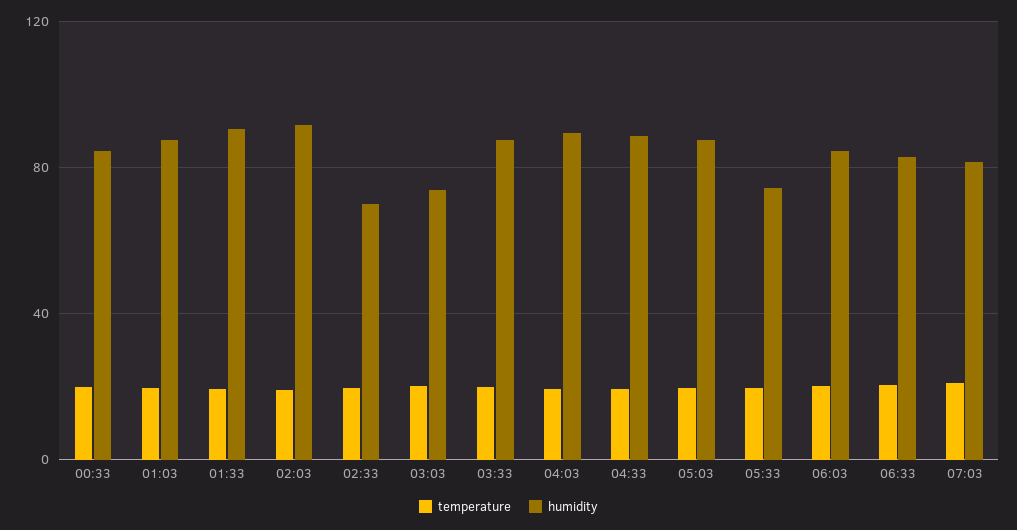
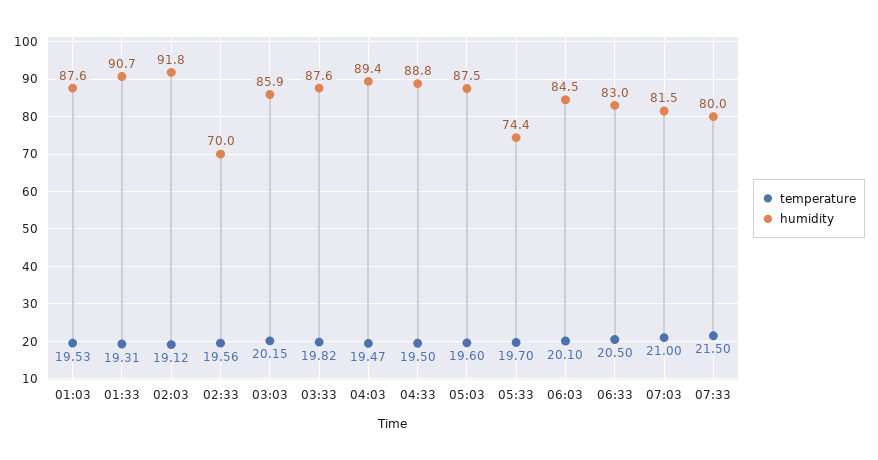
temperature, 00:33: 20 -> none
humidity, 00:33: 85 -> none
humidity, 03:03: 75 -> 85.9
temperature, 07:33: none -> 21.5
humidity, 07:33: none -> 80

